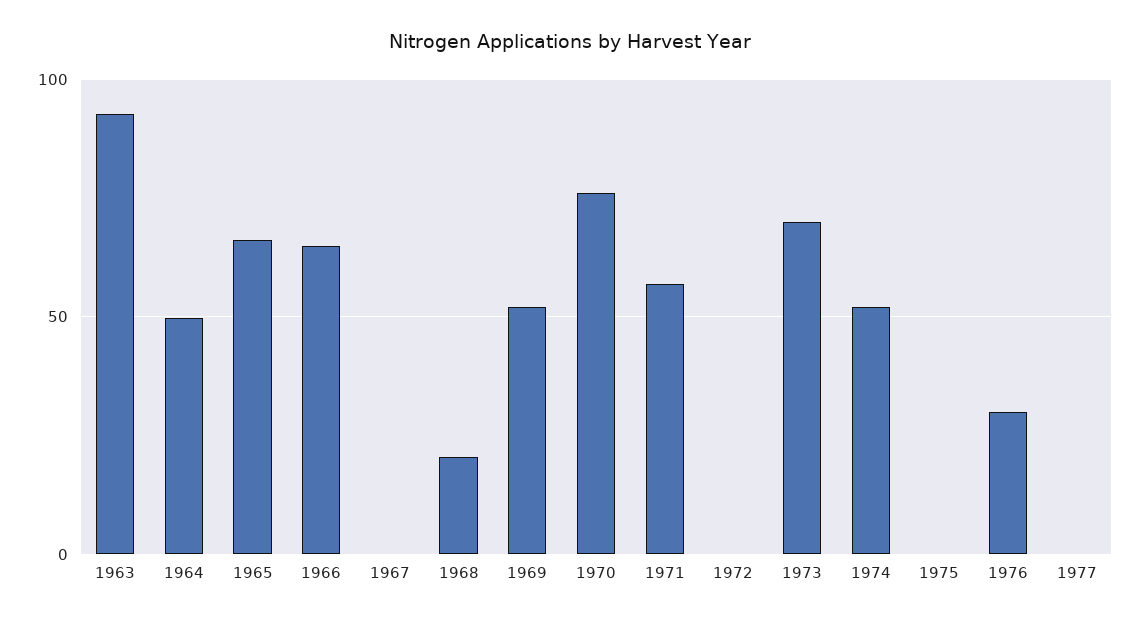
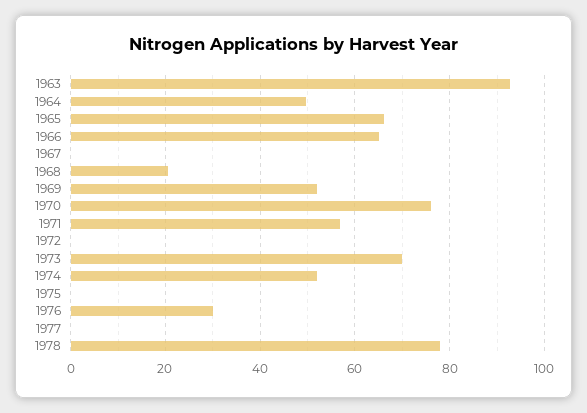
1978: none -> 78

